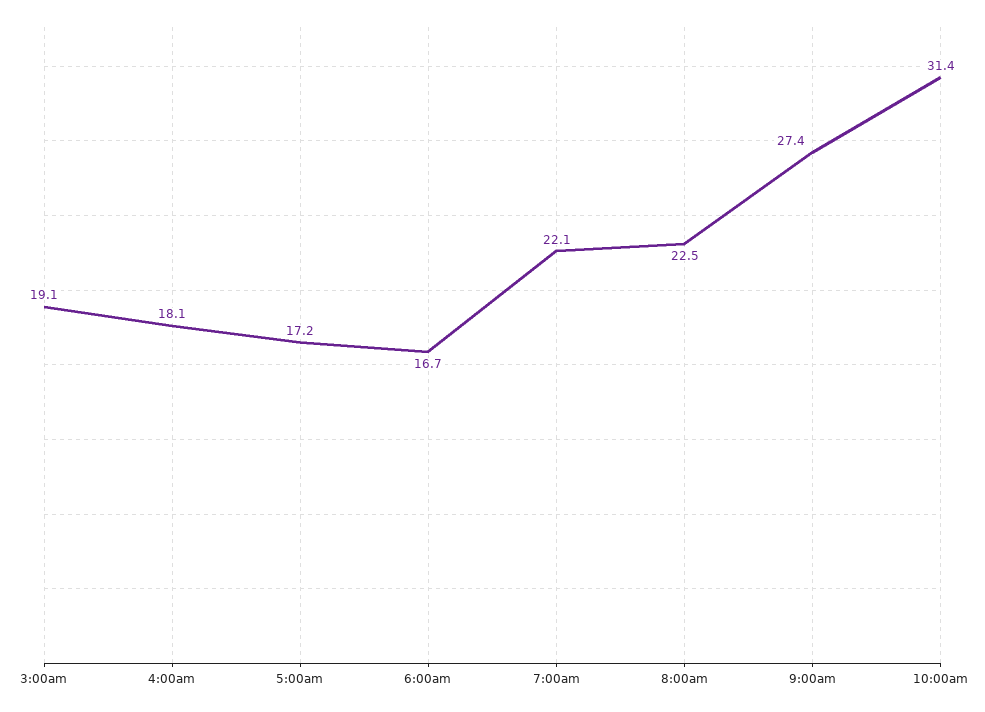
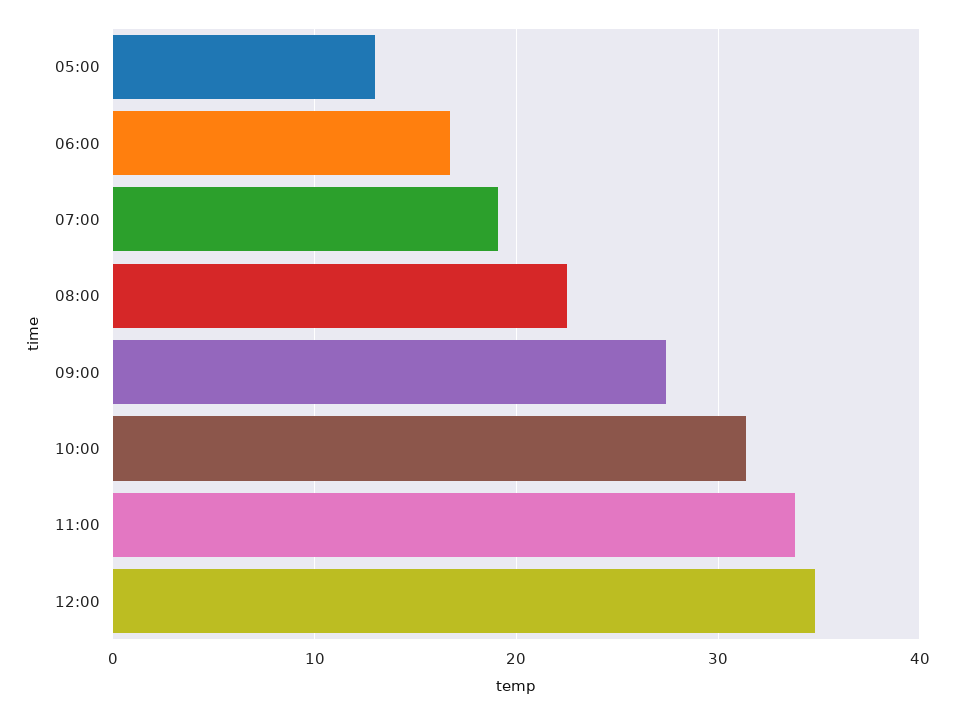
3:00am: 19.1 -> none
4:00am: 18.1 -> none
5:00am: 17.2 -> 13
7:00am: 22.1 -> 19
11:00: none -> 34
12:00: none -> 35

